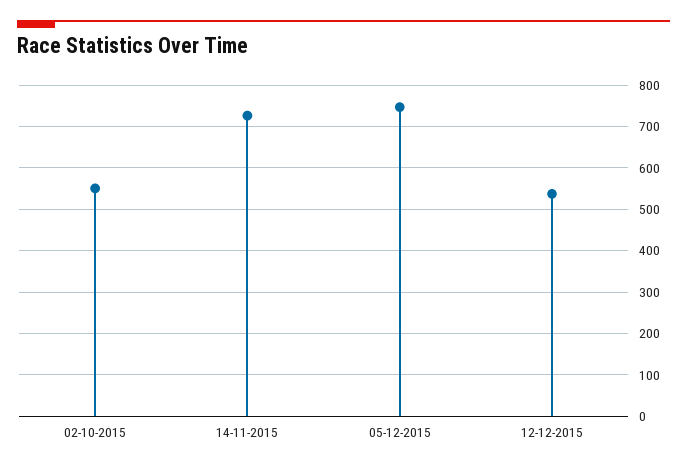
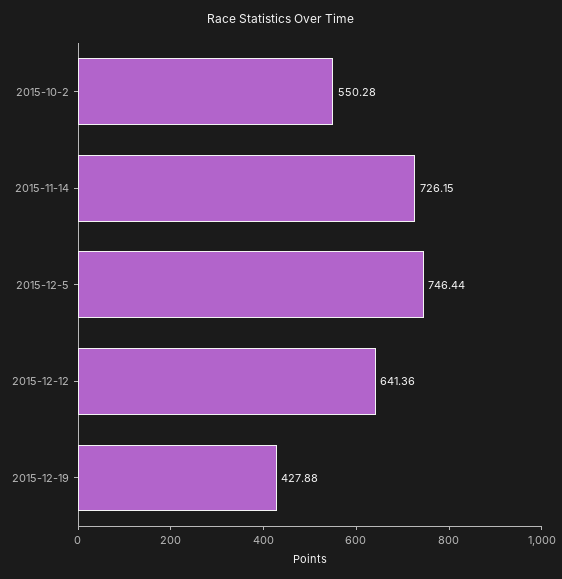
12-12-2015: 540 -> 641.36
2015-12-19: none -> 427.88

